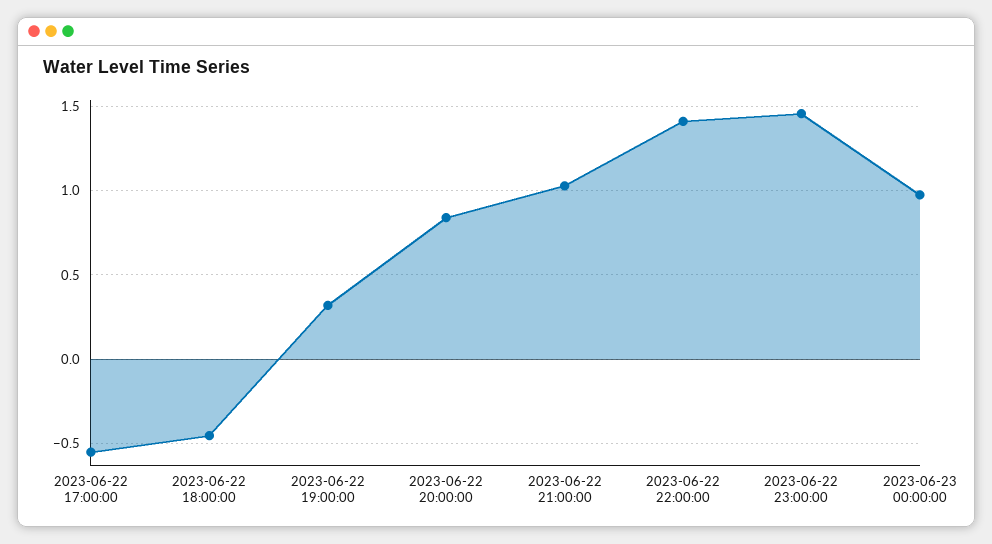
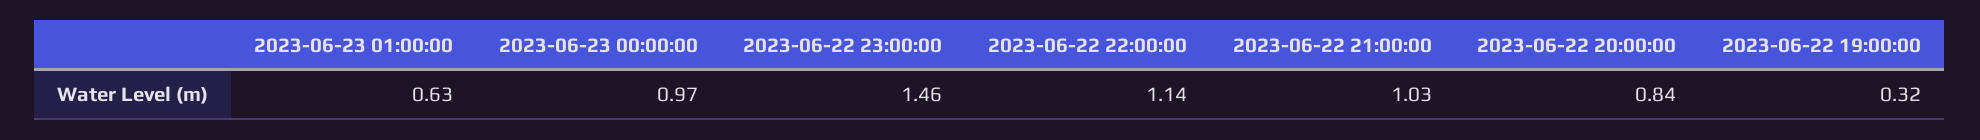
2023-06-22 17:00:00: -0.55 -> none
2023-06-22 18:00:00: -0.45 -> none
2023-06-22 22:00:00: 1.4 -> 1.14
2023-06-23 01:00:00: none -> 0.63

